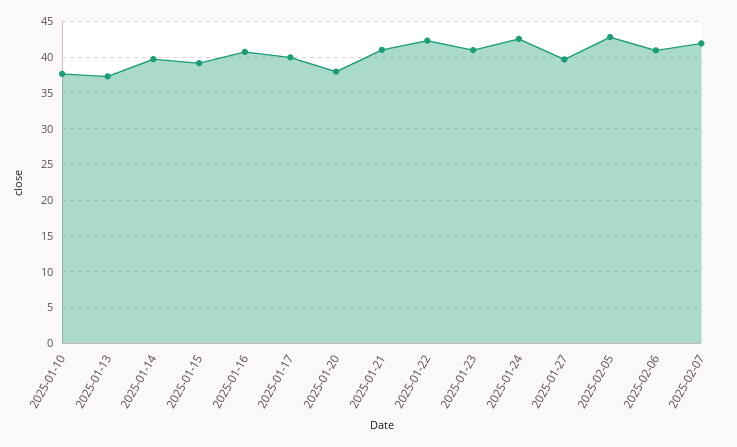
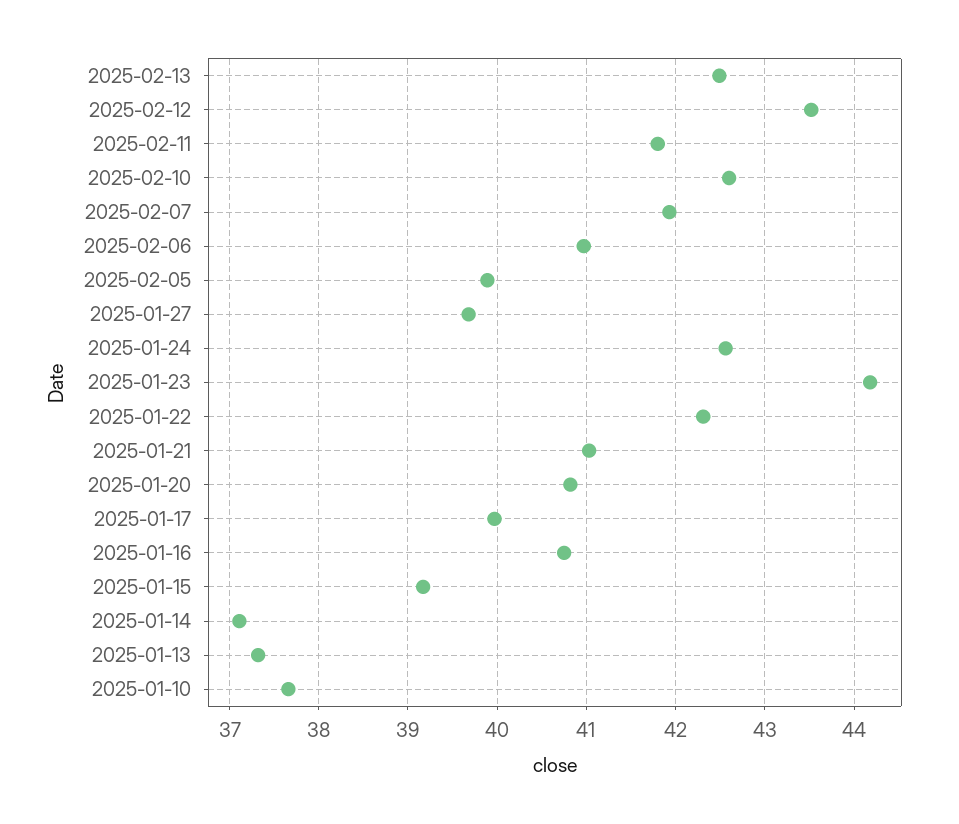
2025-01-14: 40 -> 37.1
2025-01-20: 38 -> 40.8
2025-01-23: 41 -> 44.2
2025-02-05: 43 -> 39.9
2025-02-13: none -> 42.5
2025-02-12: none -> 43.5
2025-02-11: none -> 41.8
2025-02-10: none -> 42.6

